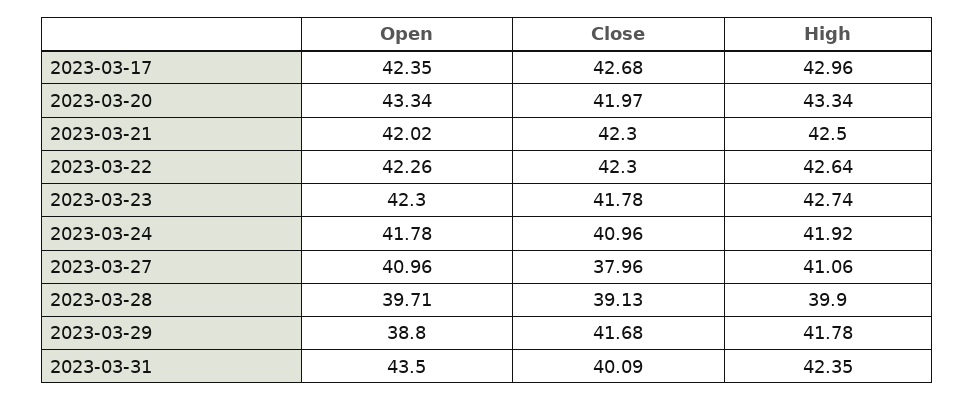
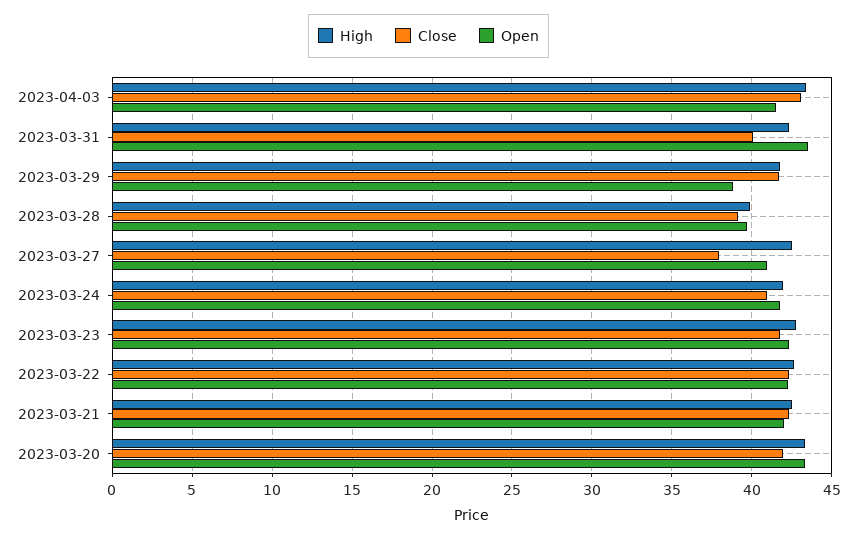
Open, 2023-03-17: 42.35 -> none
Close, 2023-03-17: 42.68 -> none
High, 2023-03-17: 42.96 -> none
High, 2023-03-27: 41.06 -> 42.5
High, 2023-04-03: none -> 43.5
Close, 2023-04-03: none -> 43
Open, 2023-04-03: none -> 41.5

